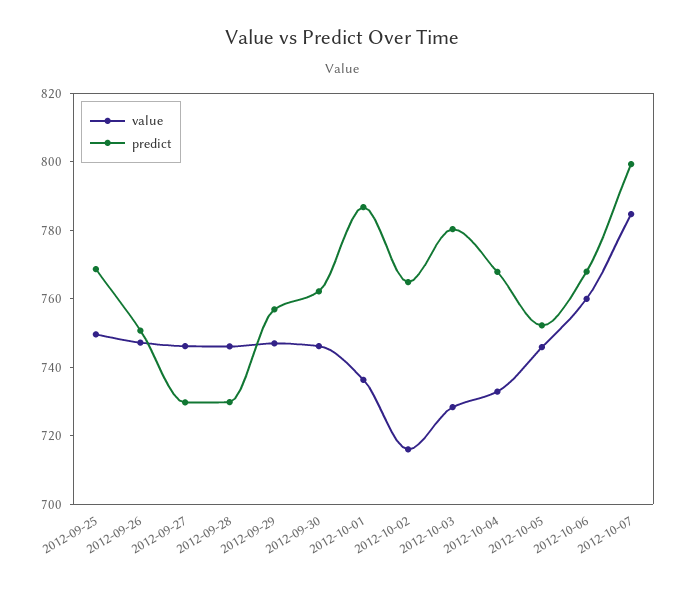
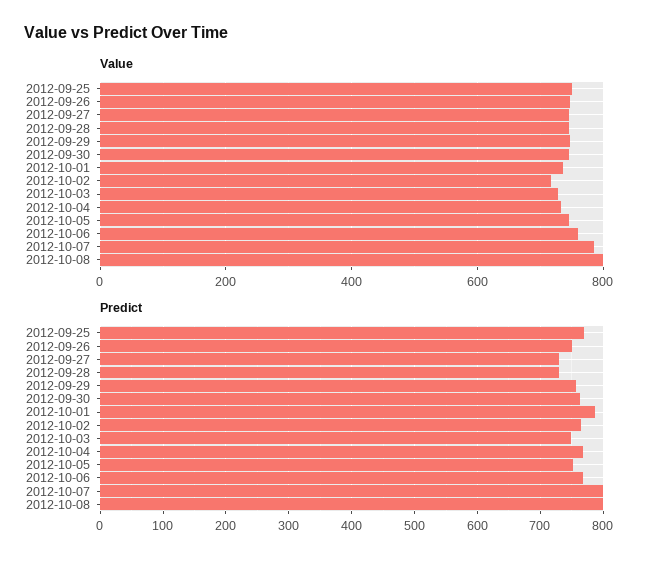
predict, 2012-10-03: 780 -> 750
value, 2012-10-08: none -> 800
predict, 2012-10-08: none -> 800

